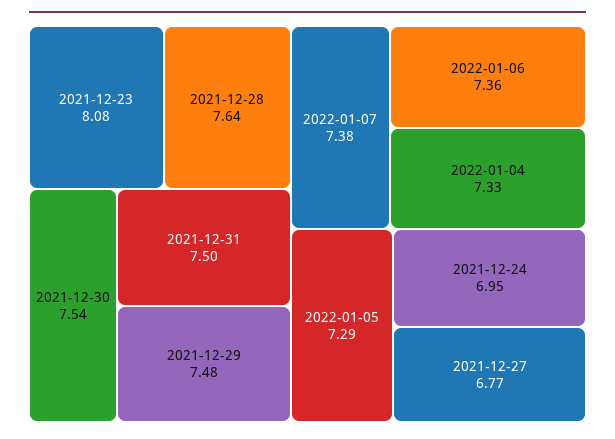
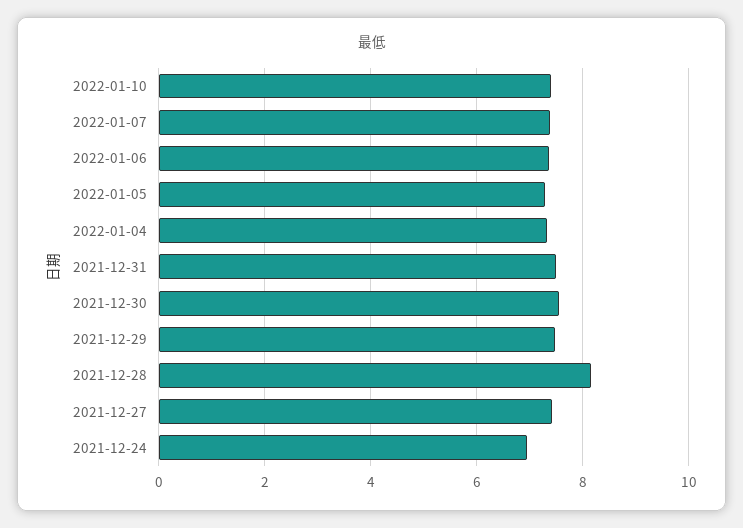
2021-12-23: 8.08 -> none
2021-12-28: 7.64 -> 8.2
2021-12-27: 6.77 -> 7.4
2022-01-10: none -> 7.4

